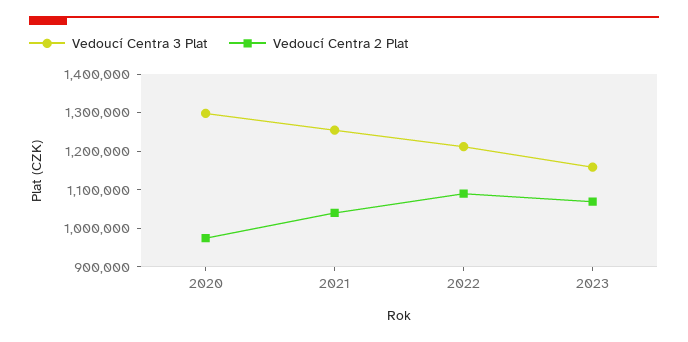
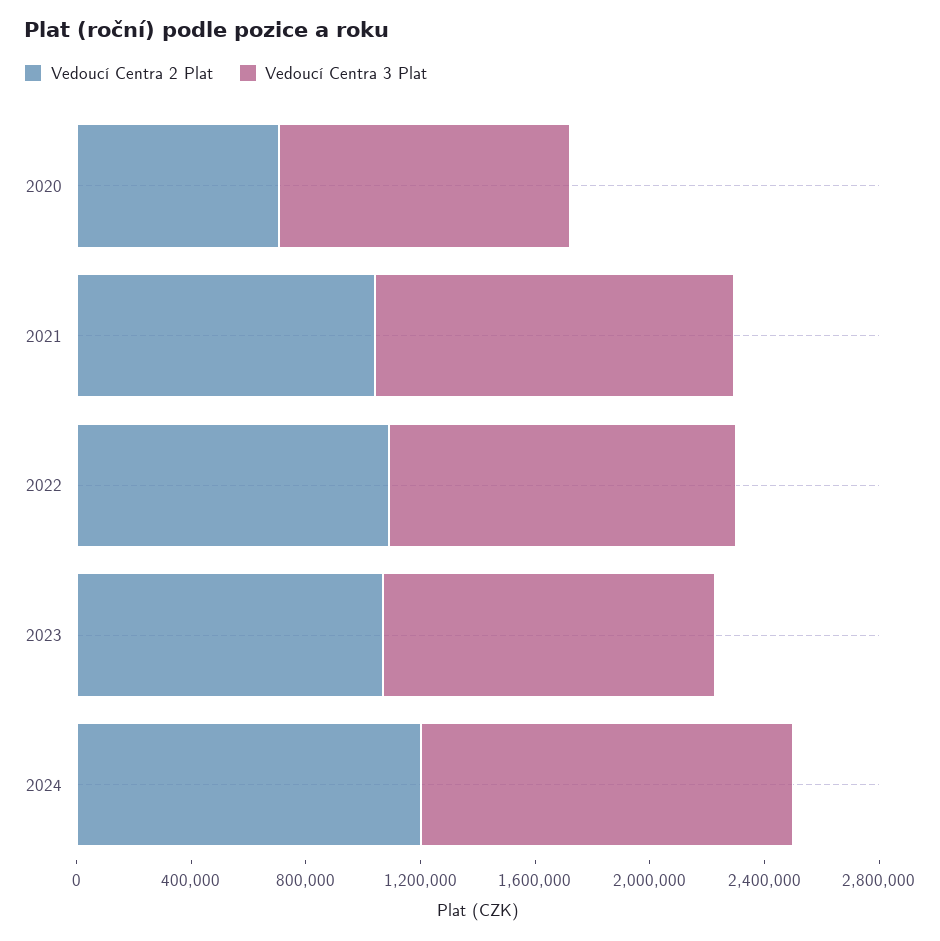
Vedoucí Centra 3 Plat, 2020: 1300000 -> 1000000
Vedoucí Centra 2 Plat, 2020: 975000 -> 700000
Vedoucí Centra 2 Plat, 2024: none -> 1200000
Vedoucí Centra 3 Plat, 2024: none -> 1300000

